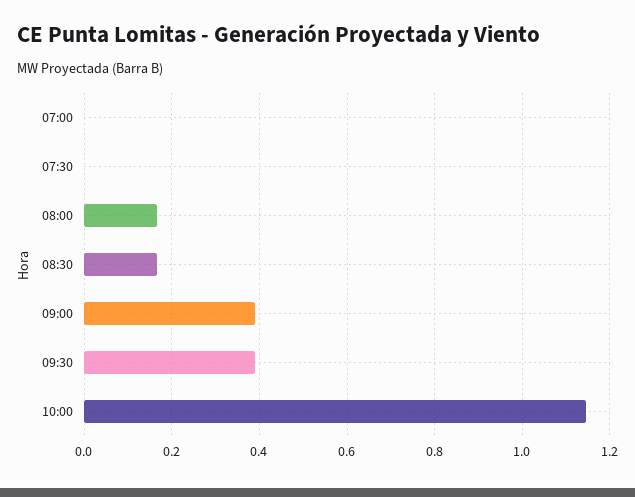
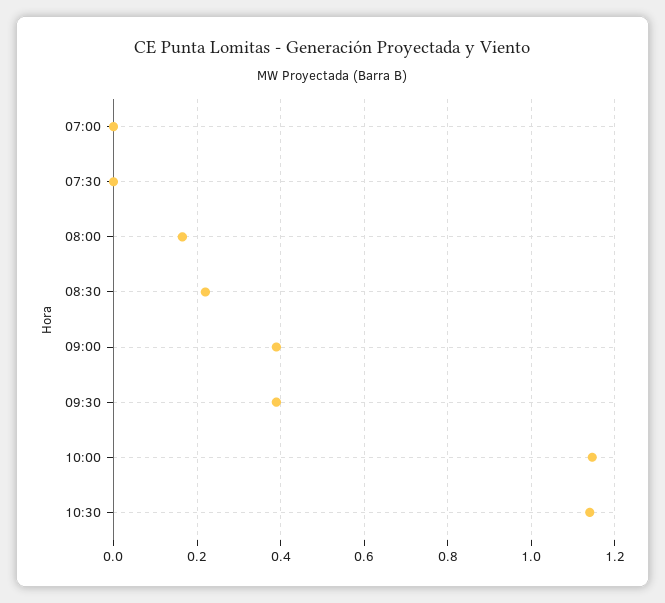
08:30: 0.16 -> 0.22
10:30: none -> 1.14

